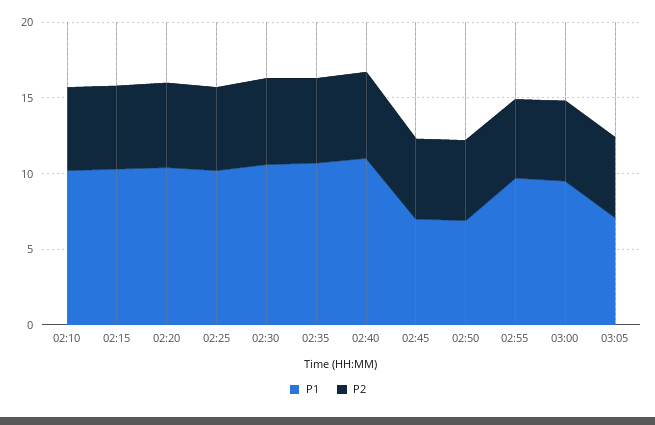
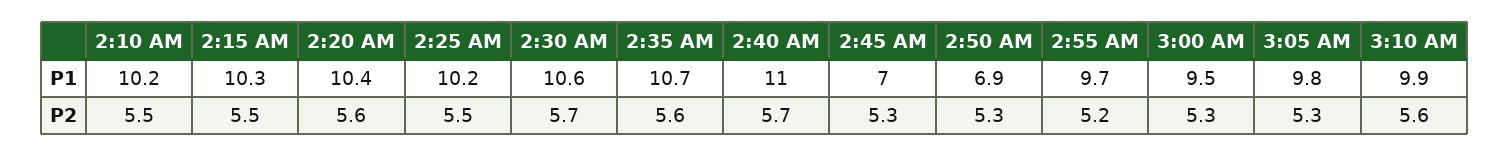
P1, 03:05: 7 -> 9.8
P1, 3:10 AM: none -> 9.9
P2, 3:10 AM: none -> 5.6

